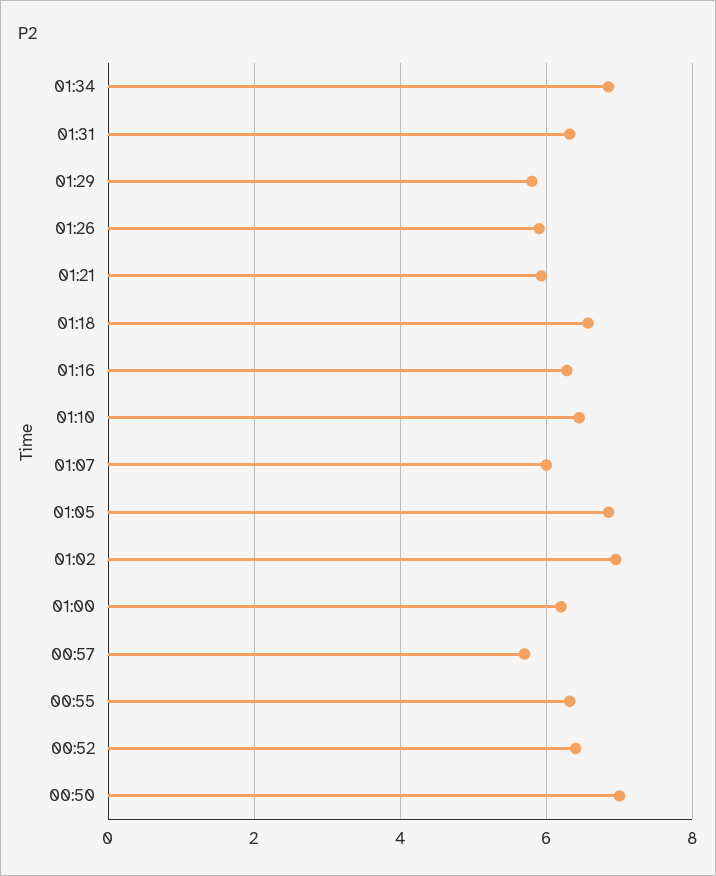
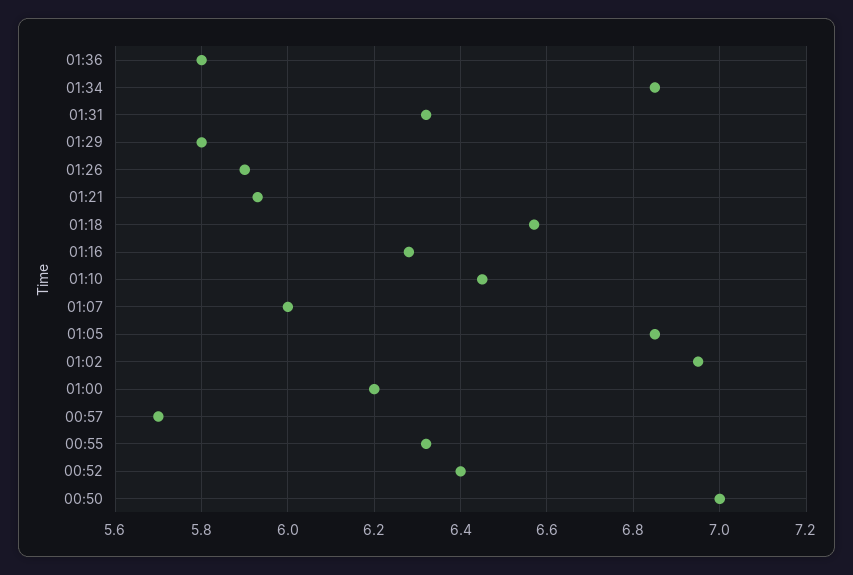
01:36: none -> 5.8

